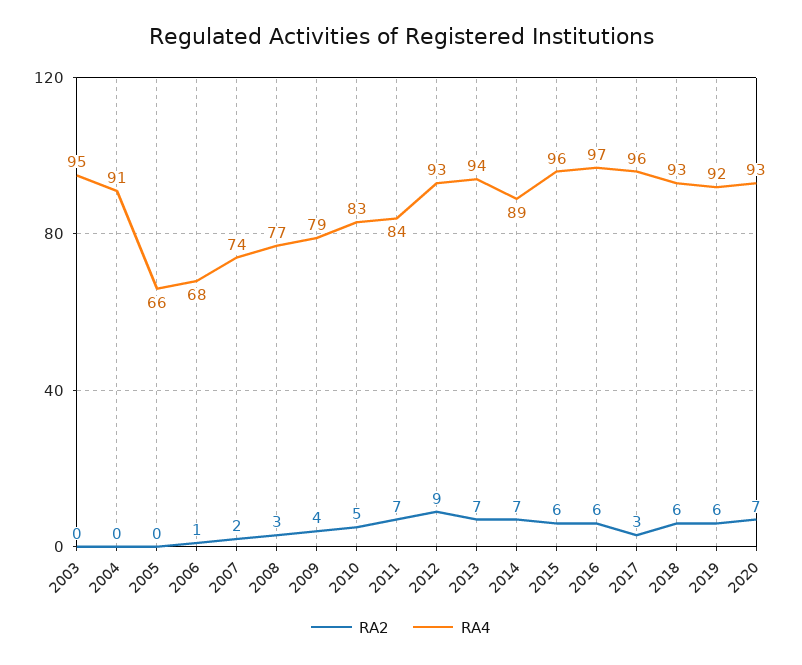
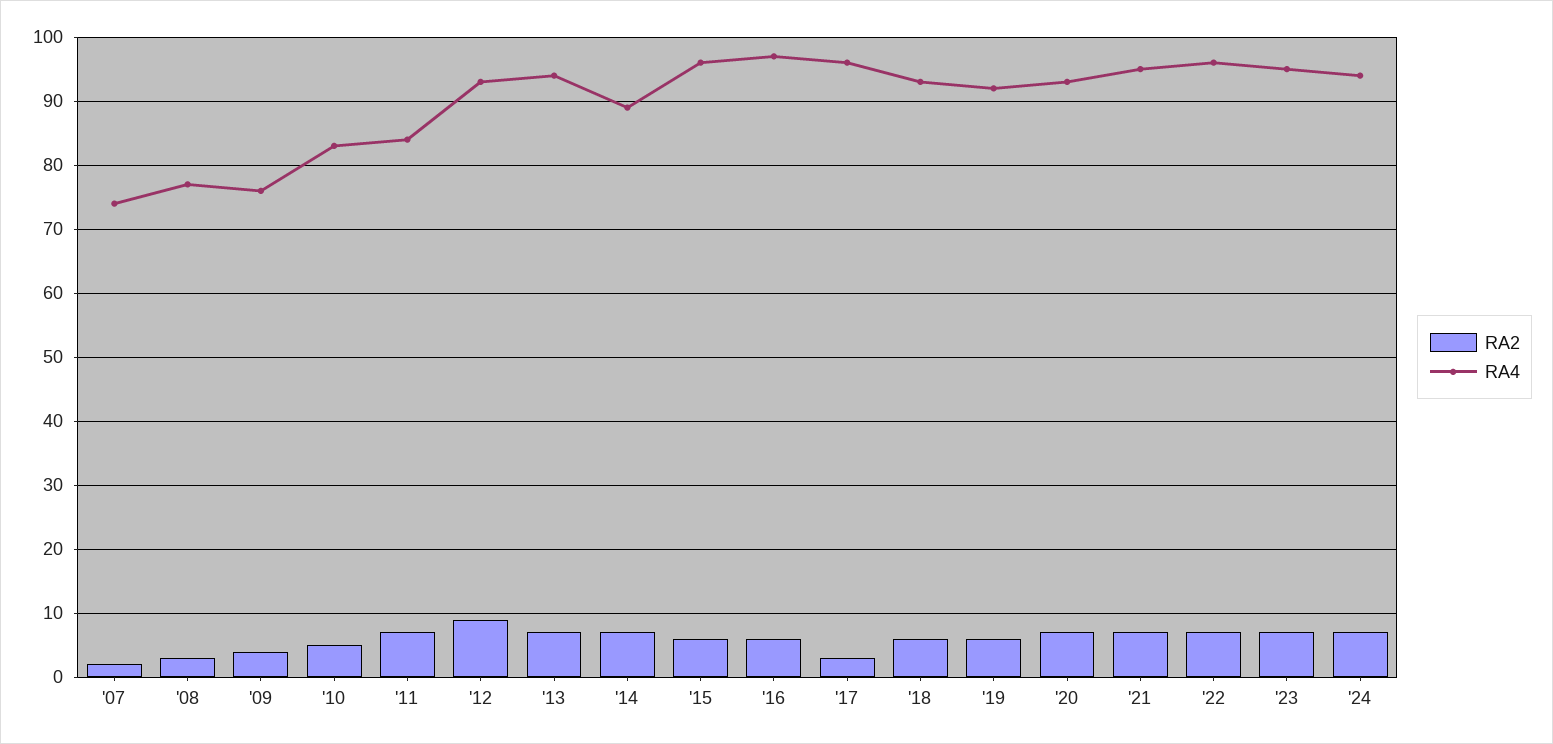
RA2, 2003: 0 -> none
RA4, 2003: 95 -> none
RA2, 2004: 0 -> none
RA4, 2004: 91 -> none
RA2, 2005: 0 -> none
RA4, 2005: 66 -> none
RA2, 2006: 1 -> none
RA4, 2006: 68 -> none
RA4, 2009: 79 -> 76
RA2, '21: none -> 7
RA4, '21: none -> 95
RA2, '22: none -> 7
RA4, '22: none -> 96
RA2, '23: none -> 7
RA4, '23: none -> 95
RA2, '24: none -> 7
RA4, '24: none -> 94

